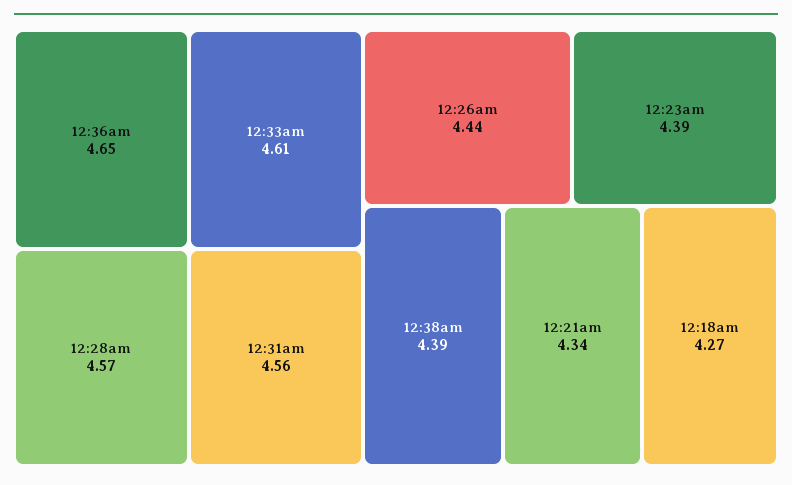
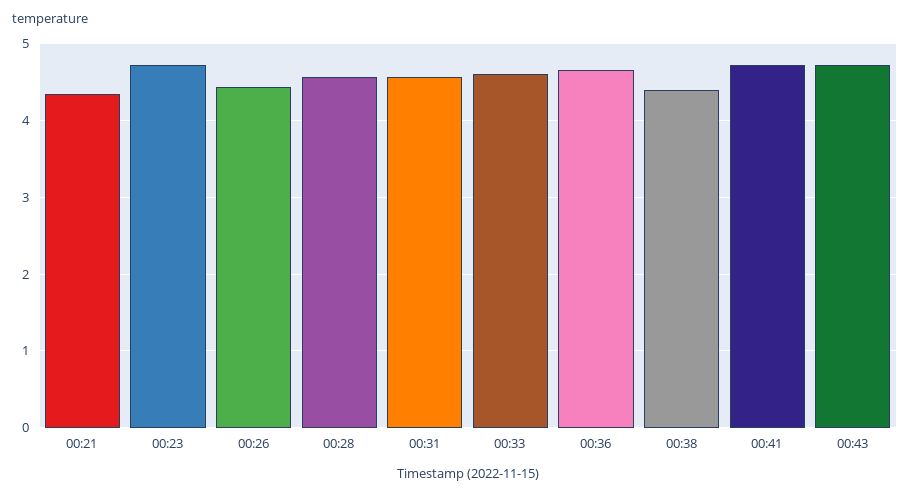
12:23am: 4.39 -> 4.7
12:18am: 4.27 -> none
00:41: none -> 4.7
00:43: none -> 4.7

